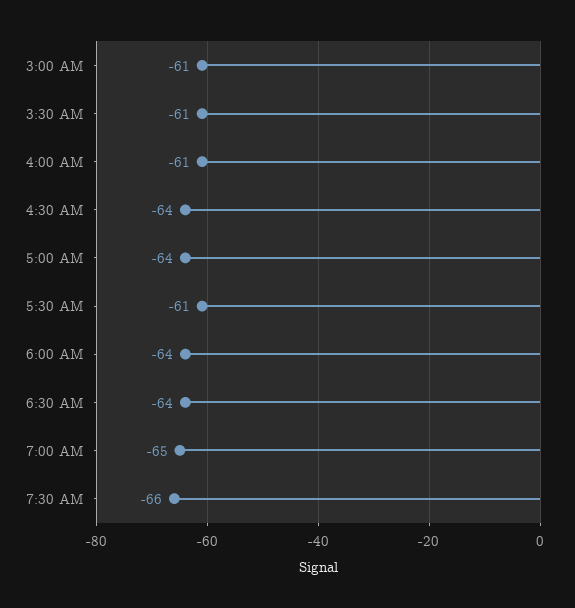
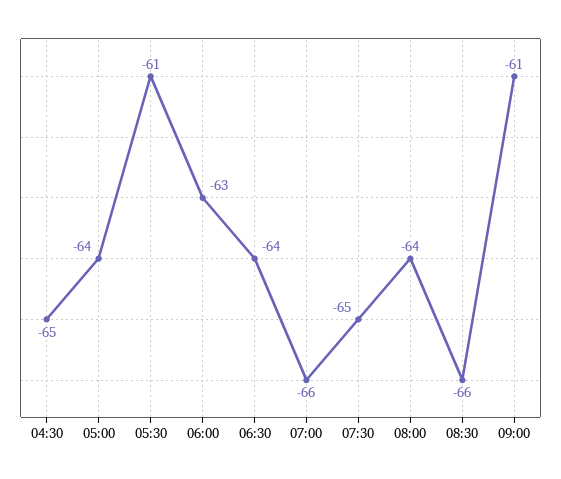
3:00 AM: -61 -> none
3:30 AM: -61 -> none
4:00 AM: -61 -> none
4:30 AM: -64 -> -65
6:00 AM: -64 -> -63
7:00 AM: -65 -> -66
7:30 AM: -66 -> -65
08:00: none -> -64
08:30: none -> -66
09:00: none -> -61

